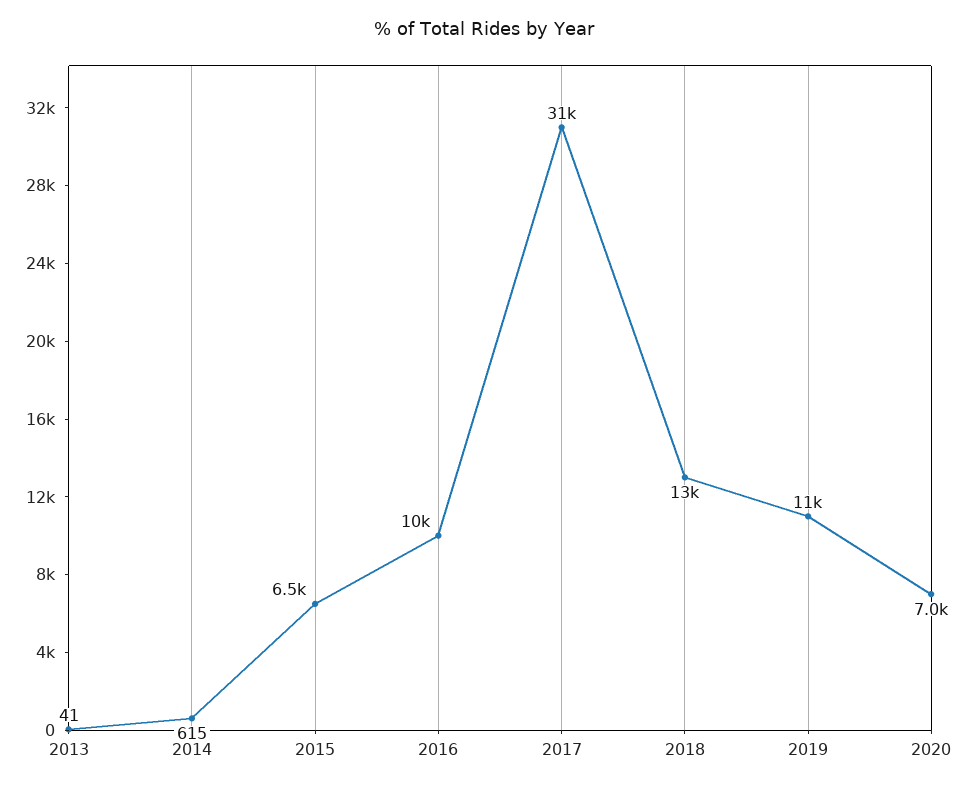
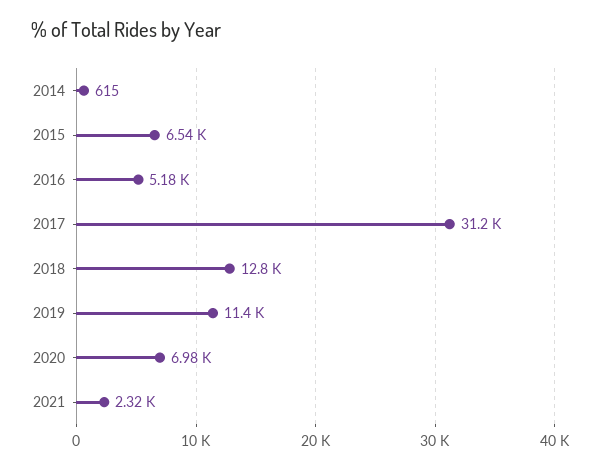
2013: 41 -> none
2016: 10000 -> 5180
2021: none -> 2320

